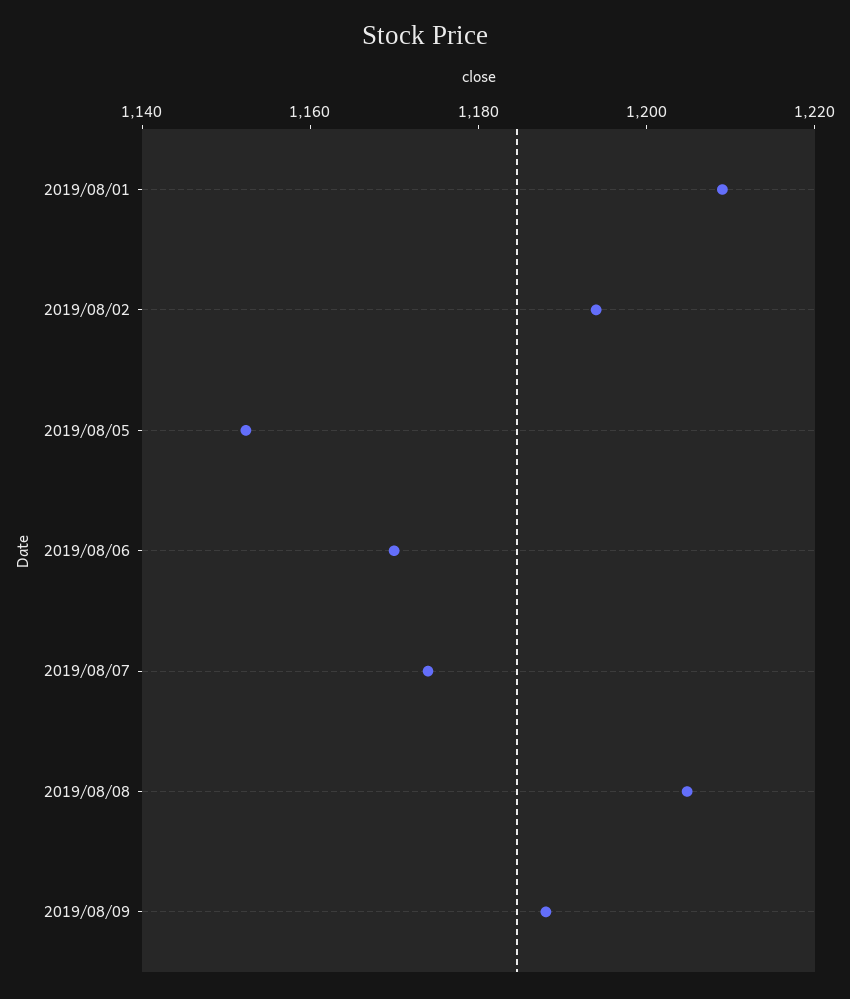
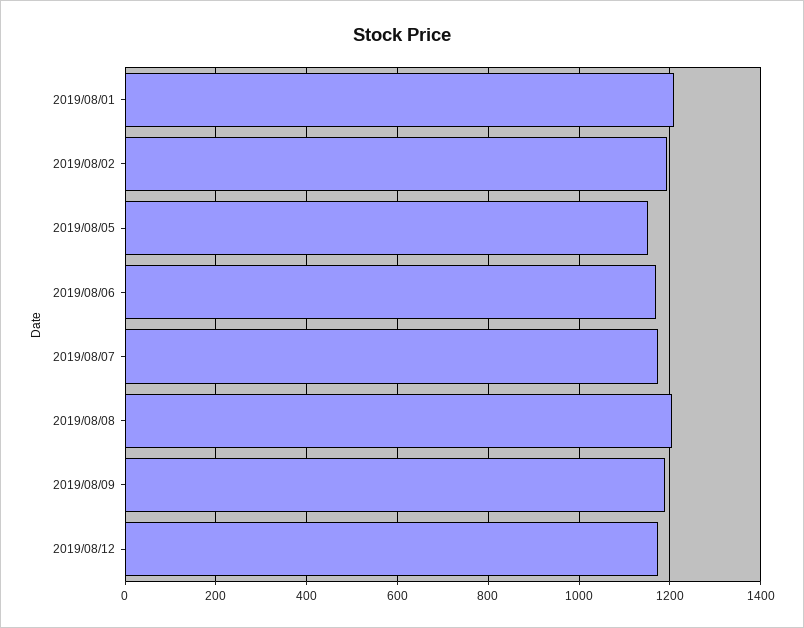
2019/08/12: none -> 1180

